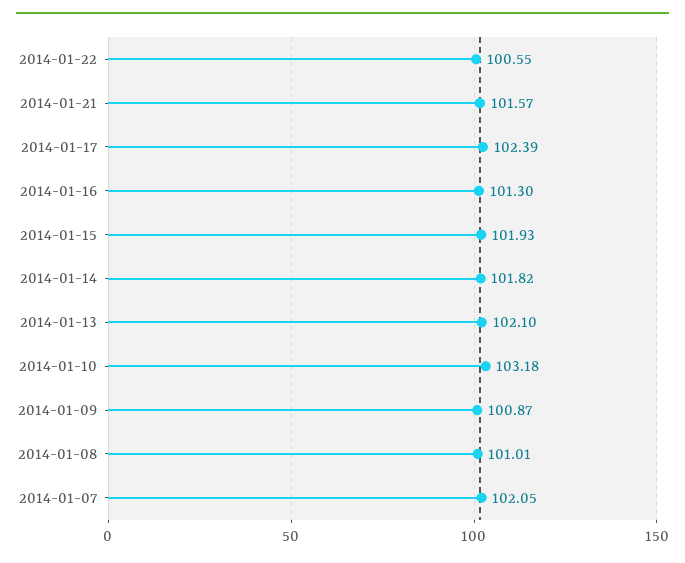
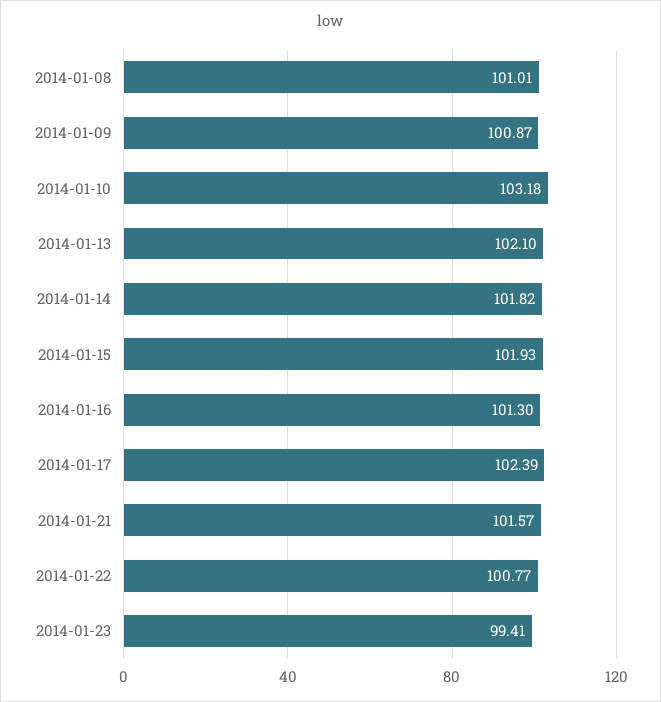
2014-01-22: 100.55 -> 100.77
2014-01-07: 102.05 -> none
2014-01-23: none -> 99.41

